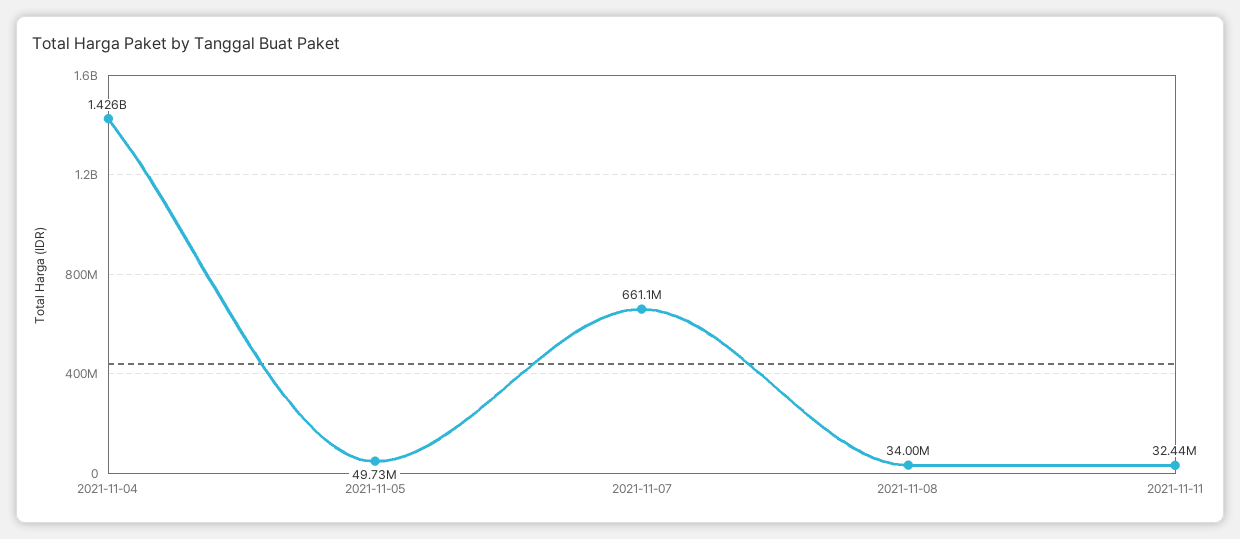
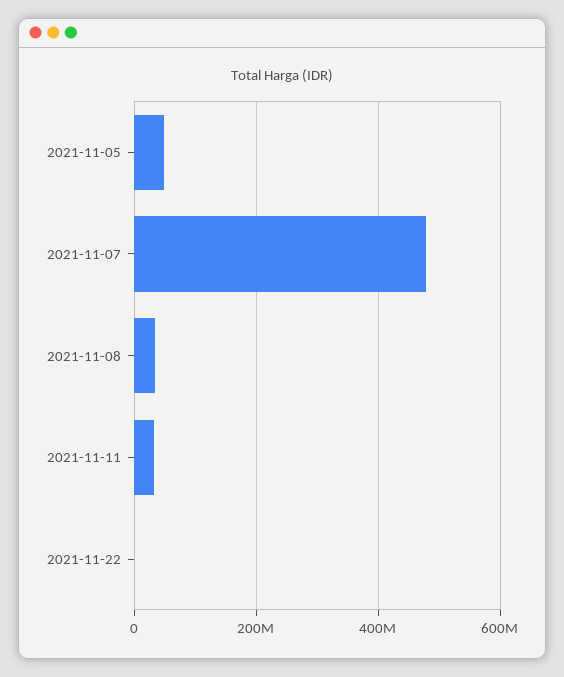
2021-11-04: 1426000000 -> none
2021-11-07: 661100000 -> 480000000
2021-11-22: none -> 0

